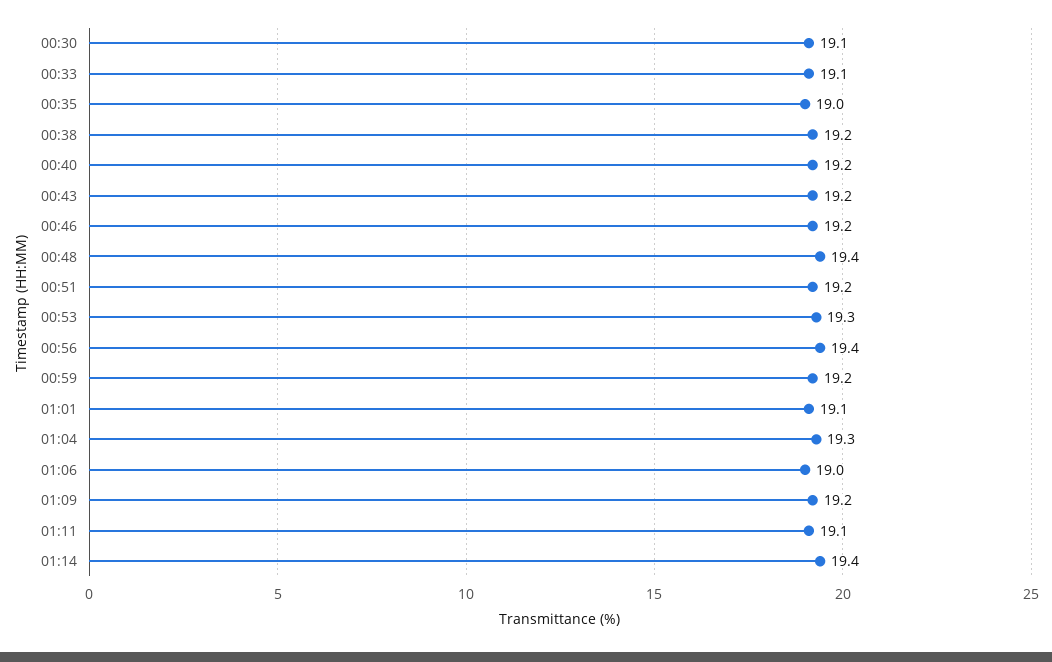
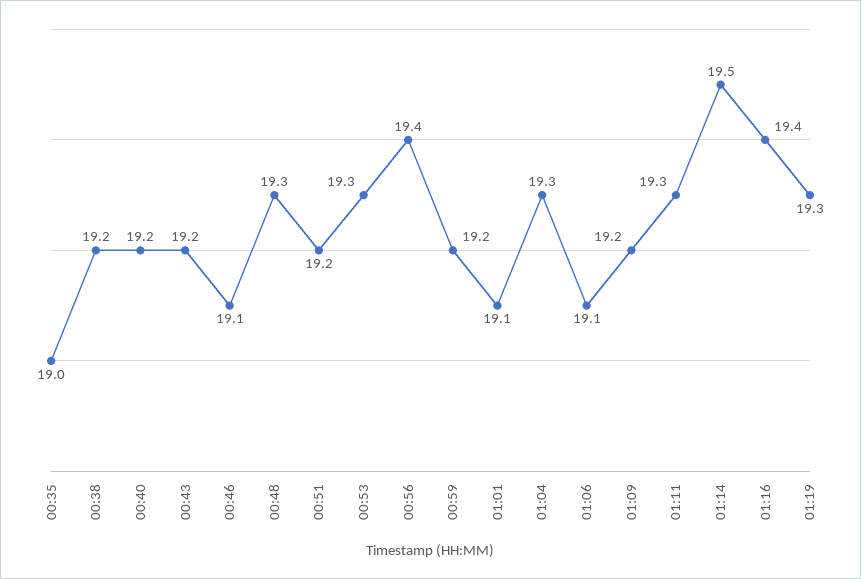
00:30: 19.1 -> none
00:33: 19.1 -> none
00:46: 19.2 -> 19.1
00:48: 19.4 -> 19.3
01:06: 19 -> 19.1
01:11: 19.1 -> 19.3
01:14: 19.4 -> 19.5
01:16: none -> 19.4
01:19: none -> 19.3

